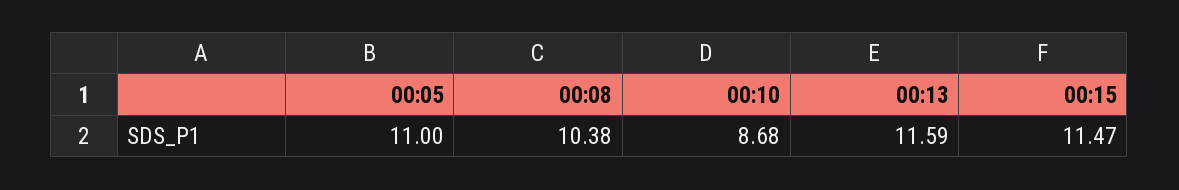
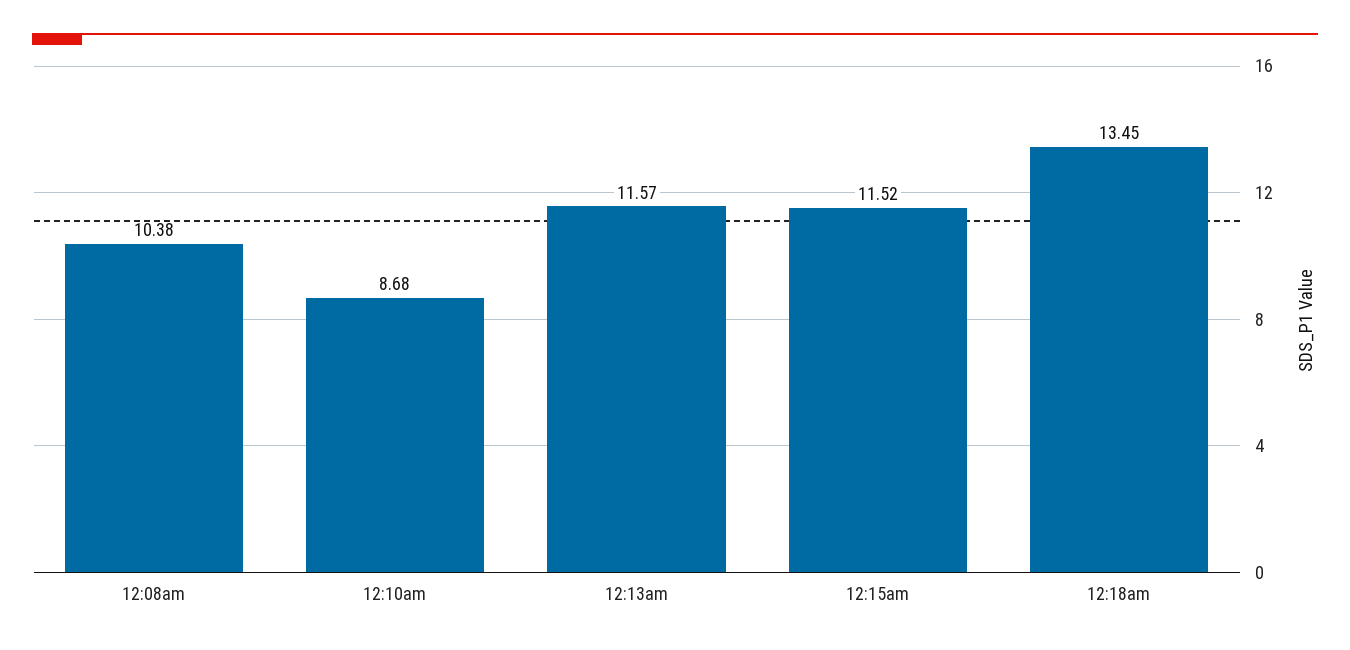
00:05: 11 -> none
00:13: 11.59 -> 11.57
00:15: 11.47 -> 11.52
12:18am: none -> 13.45

